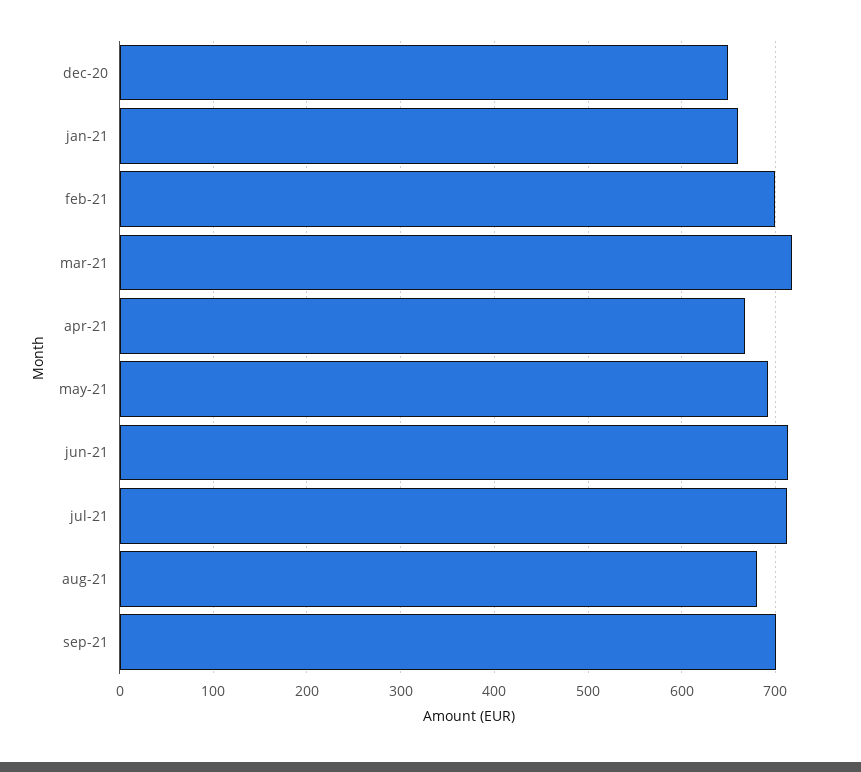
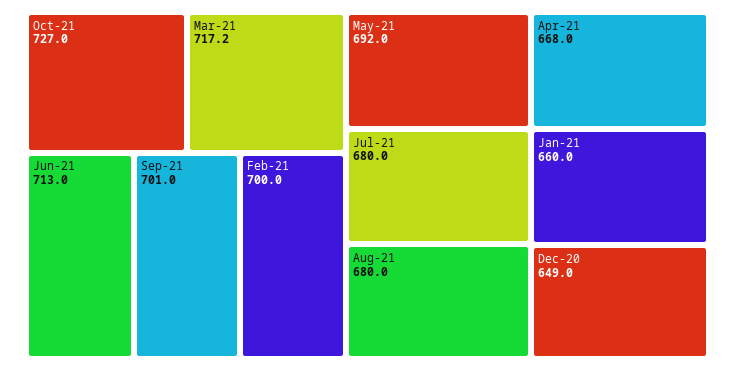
jul-21: 710 -> 680
Oct-21: none -> 727

